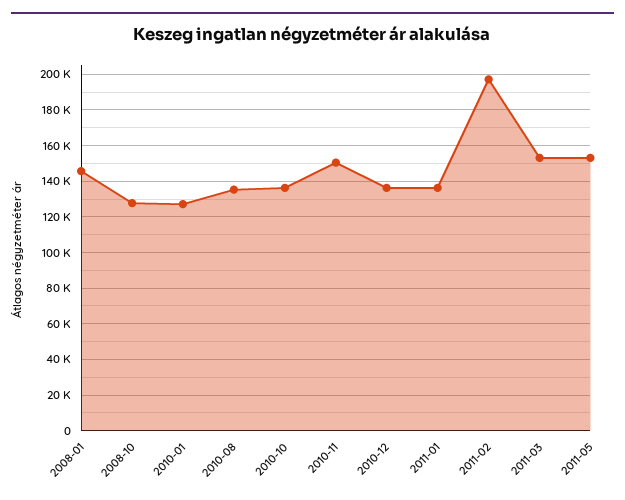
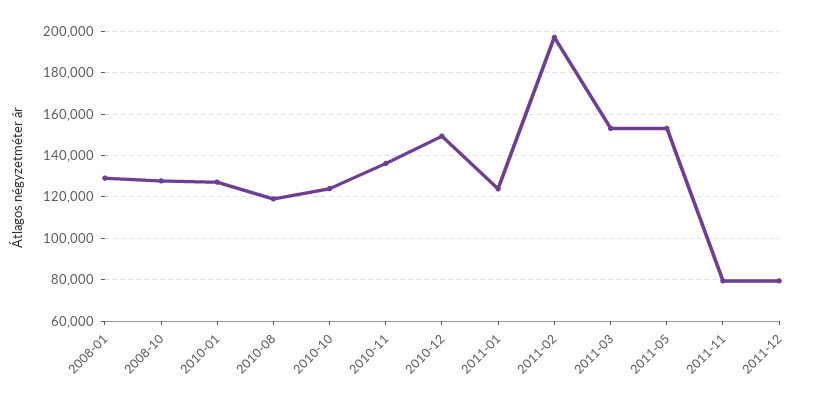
2008-01: 145000 -> 130000
2010-08: 135000 -> 120000
2010-10: 135000 -> 125000
2010-11: 150000 -> 135000
2010-12: 135000 -> 150000
2011-01: 135000 -> 125000
2011-11: none -> 80000
2011-12: none -> 80000

